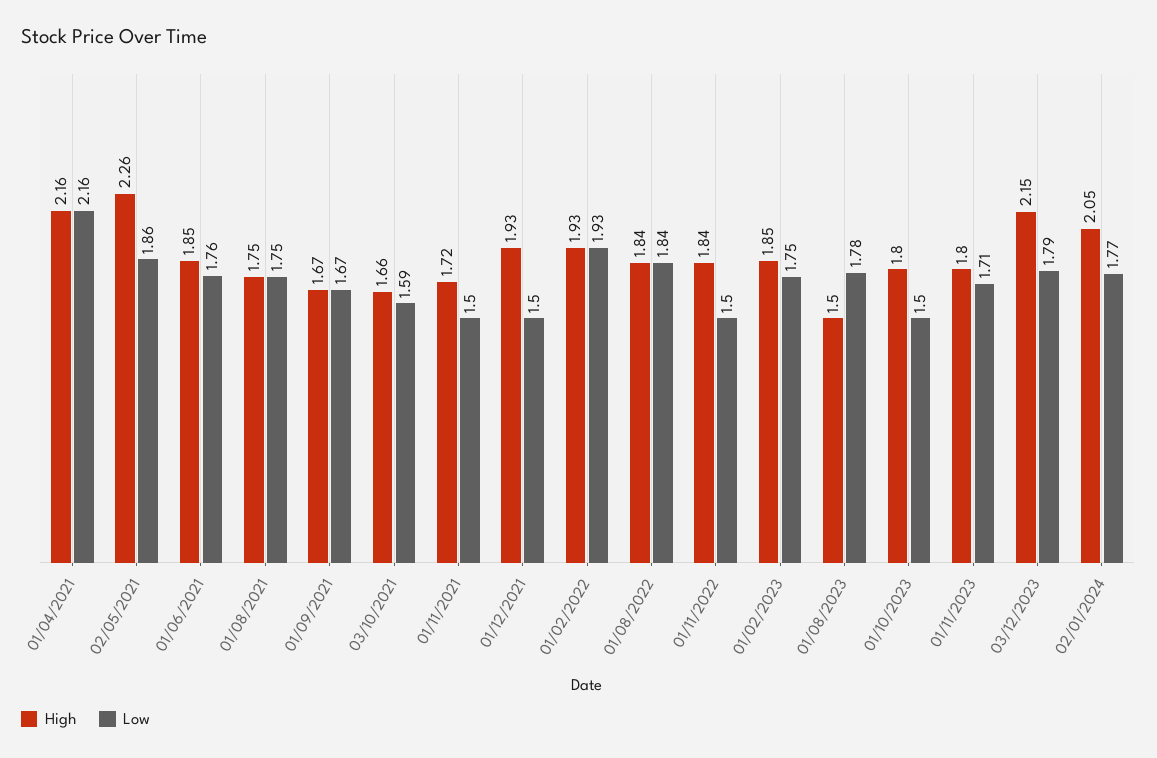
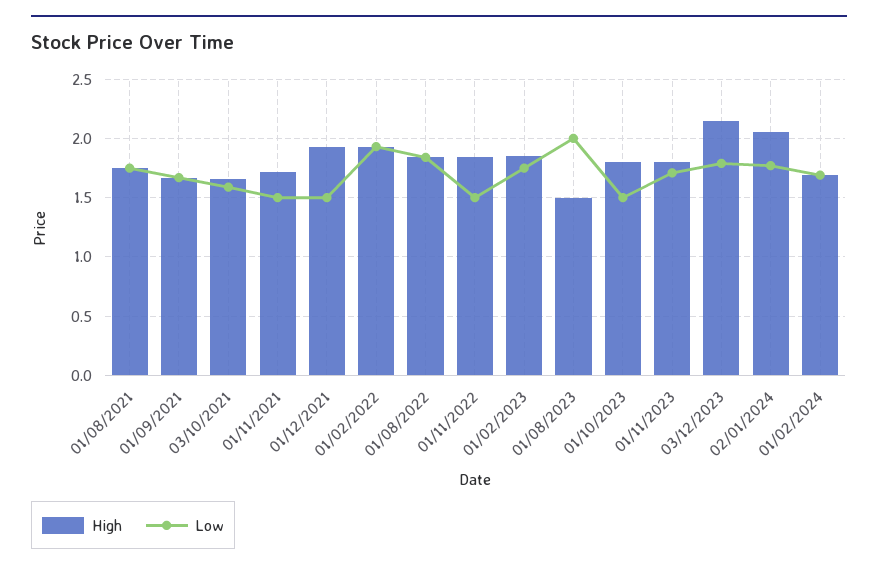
High, 01/04/2021: 2.16 -> none
Low, 01/04/2021: 2.16 -> none
High, 02/05/2021: 2.26 -> none
Low, 02/05/2021: 1.86 -> none
High, 01/06/2021: 1.85 -> none
Low, 01/06/2021: 1.76 -> none
Low, 01/08/2023: 1.78 -> 2
High, 01/02/2024: none -> 1.7
Low, 01/02/2024: none -> 1.7

